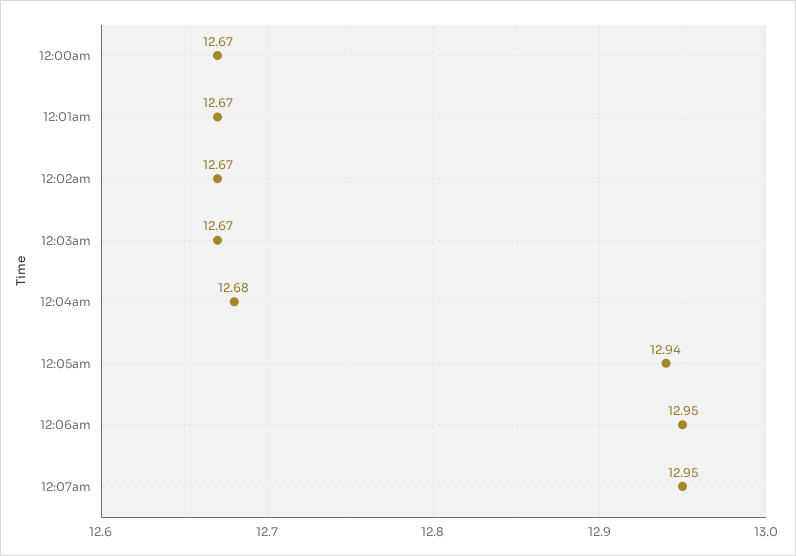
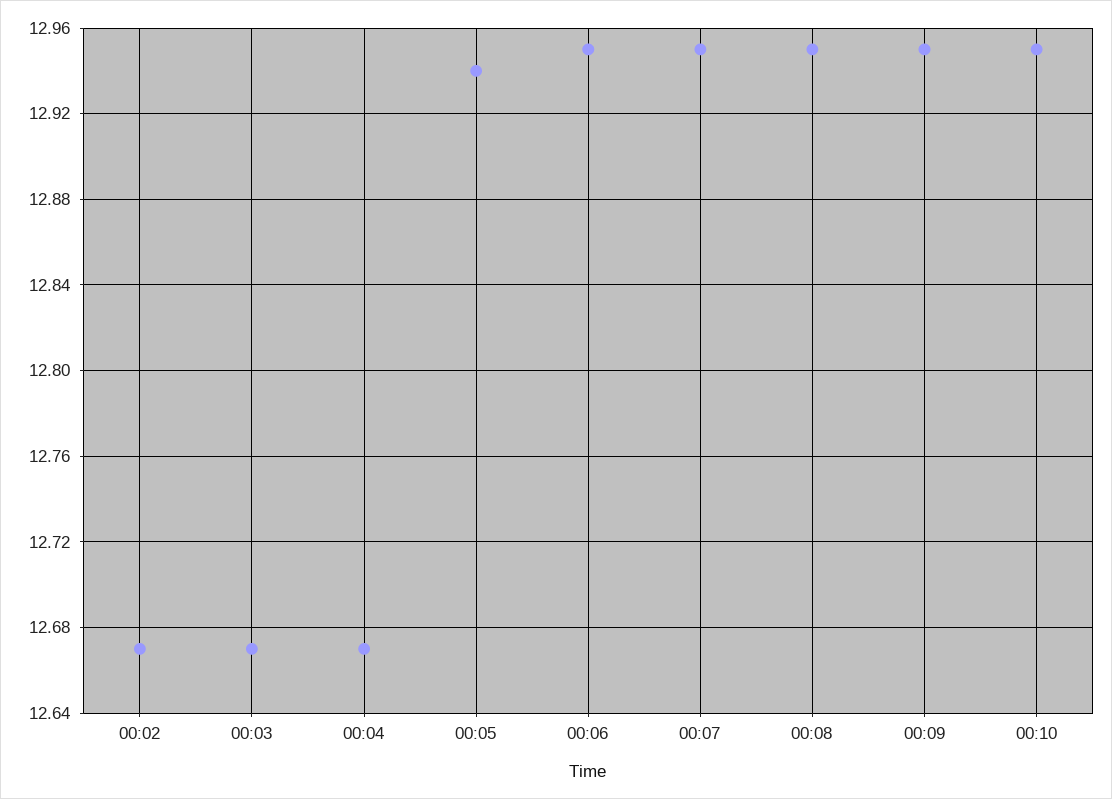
12:00am: 12.67 -> none
12:01am: 12.67 -> none
12:04am: 12.68 -> 12.67
00:08: none -> 12.95
00:09: none -> 12.95
00:10: none -> 12.95

